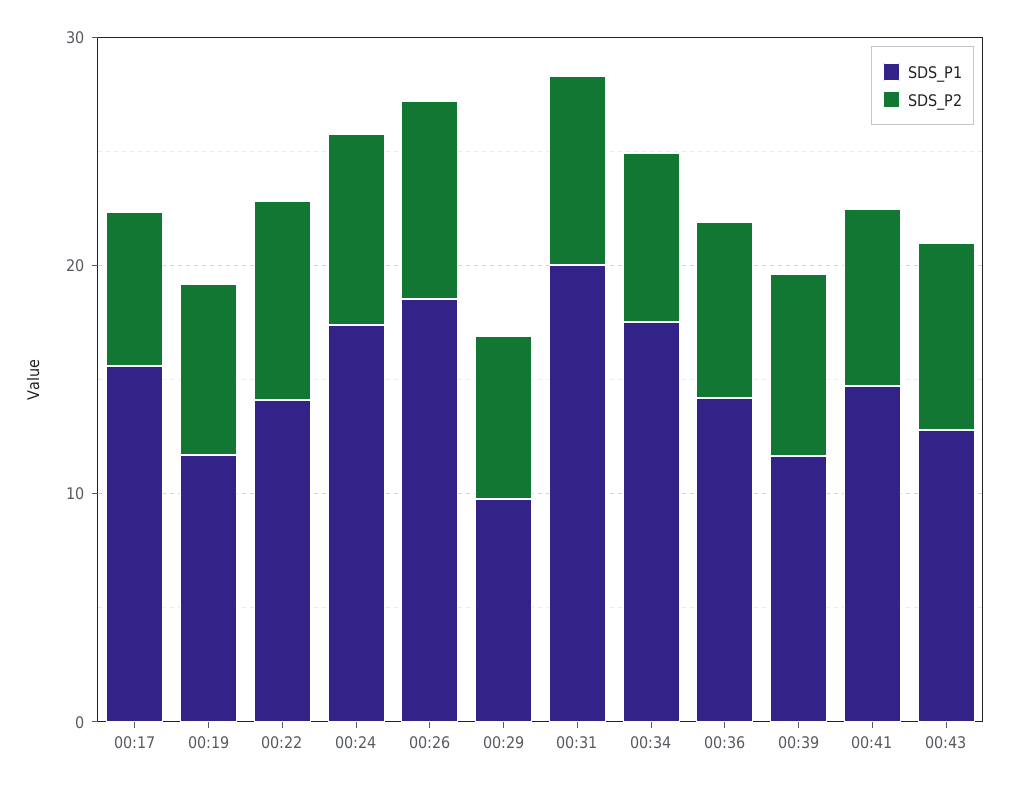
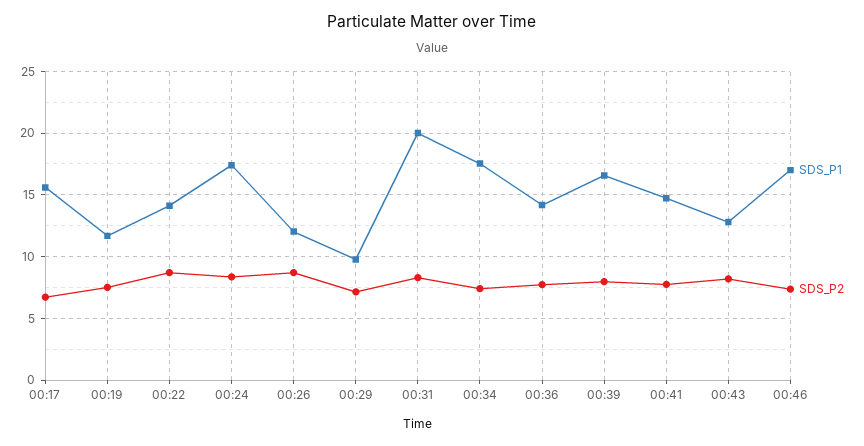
SDS_P1, 00:26: 18 -> 12
SDS_P1, 00:39: 12 -> 16.5
SDS_P1, 00:46: none -> 17
SDS_P2, 00:46: none -> 7.5

